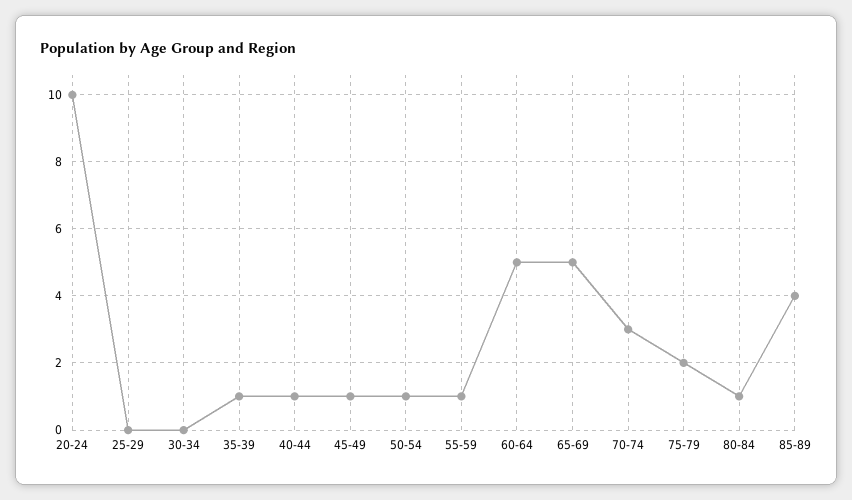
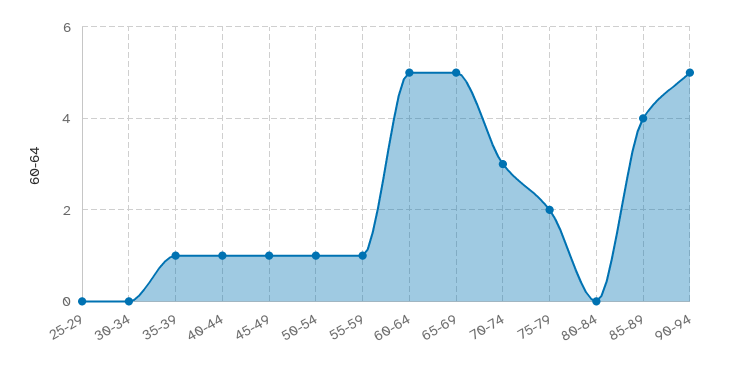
20-24: 10 -> none
80-84: 1 -> 0
90-94: none -> 5

